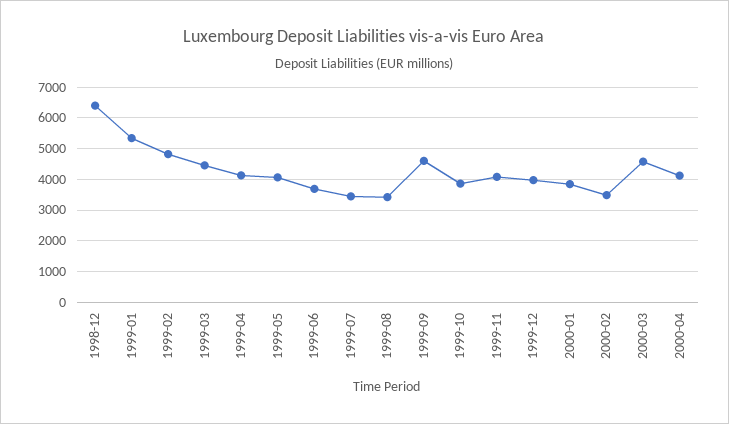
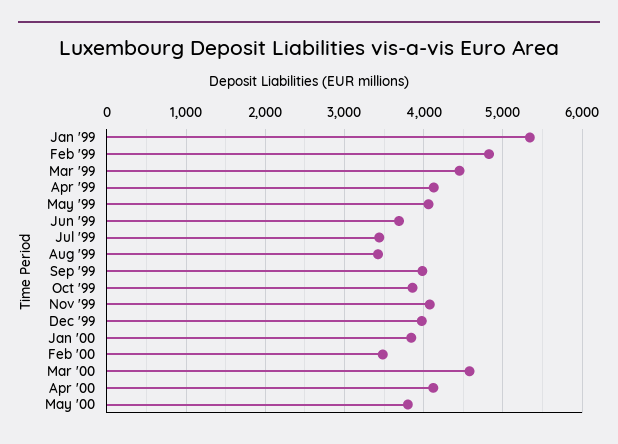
1998-12: 6400 -> none
1999-09: 4600 -> 4000
May '00: none -> 3800

